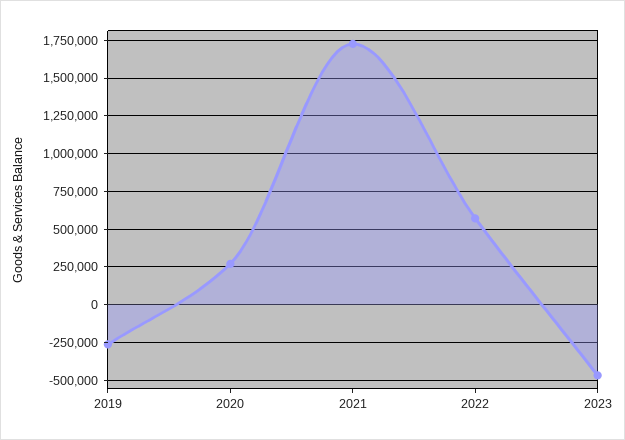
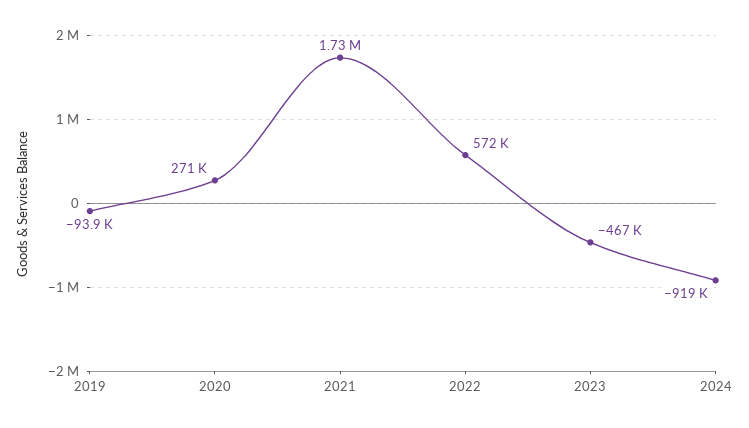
2019: -250000 -> -93900
2024: none -> -919000

